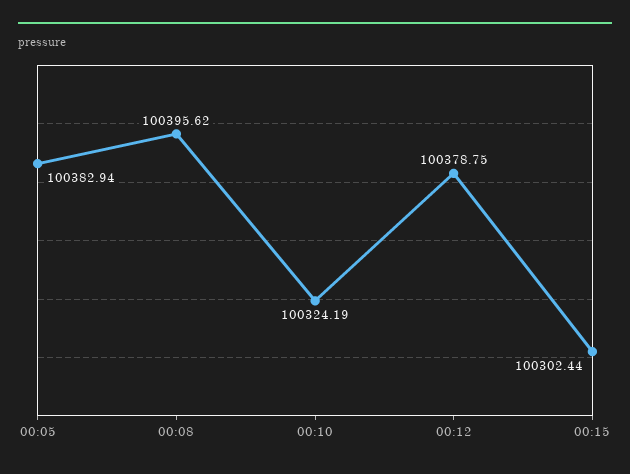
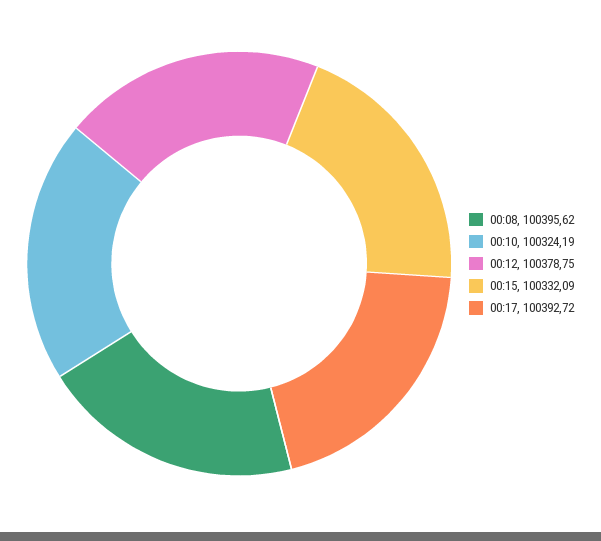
00:05: 100382.94 -> none
00:15: 100302.44 -> 100332.09
00:17: none -> 100392.72

